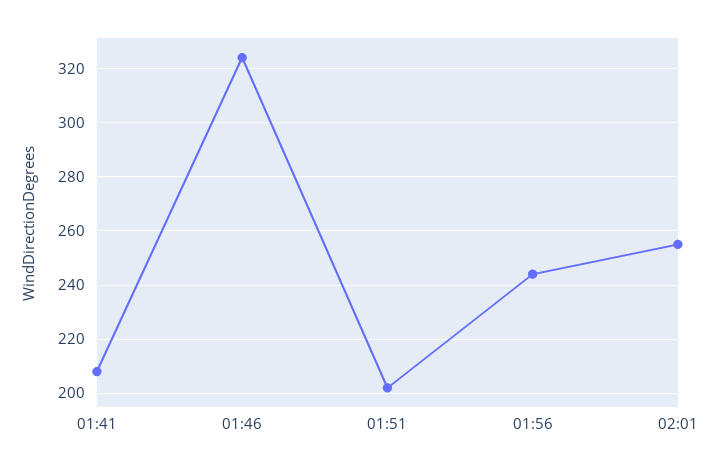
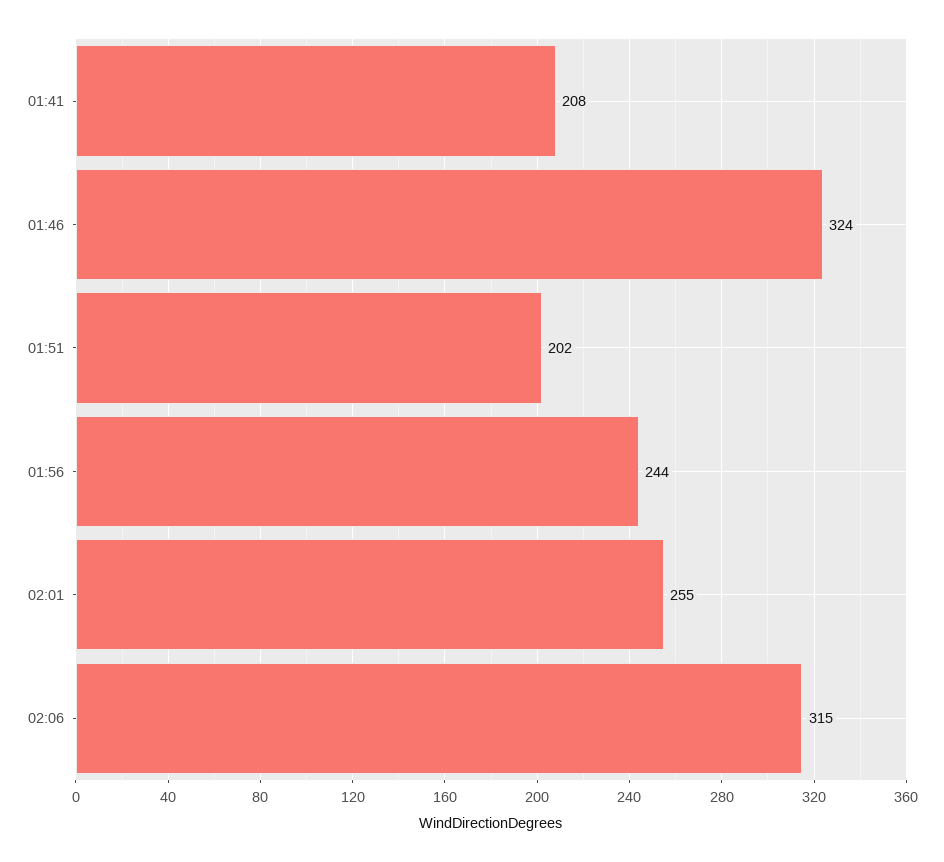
02:06: none -> 315

